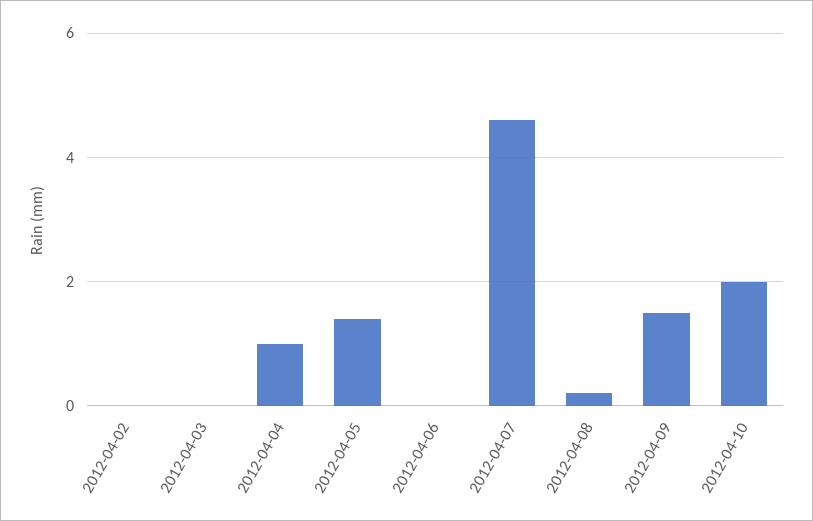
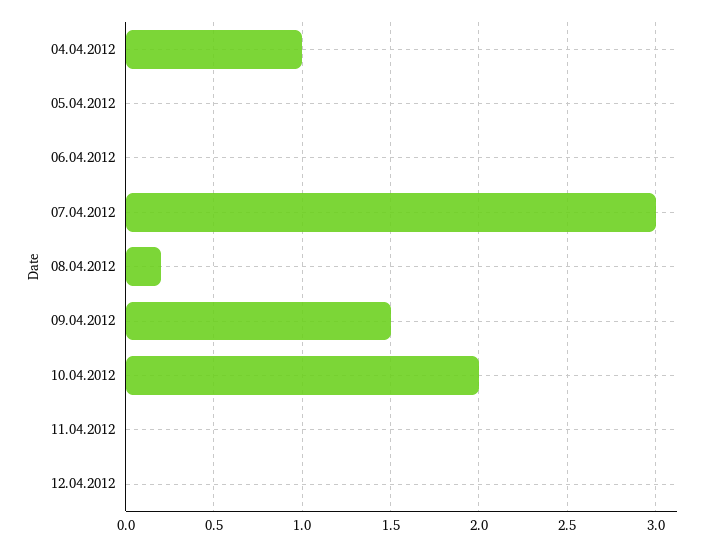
2012-04-02: 0 -> none
2012-04-03: 0 -> none
2012-04-05: 1.5 -> 0
2012-04-07: 4.5 -> 3
11.04.2012: none -> 0
12.04.2012: none -> 0

